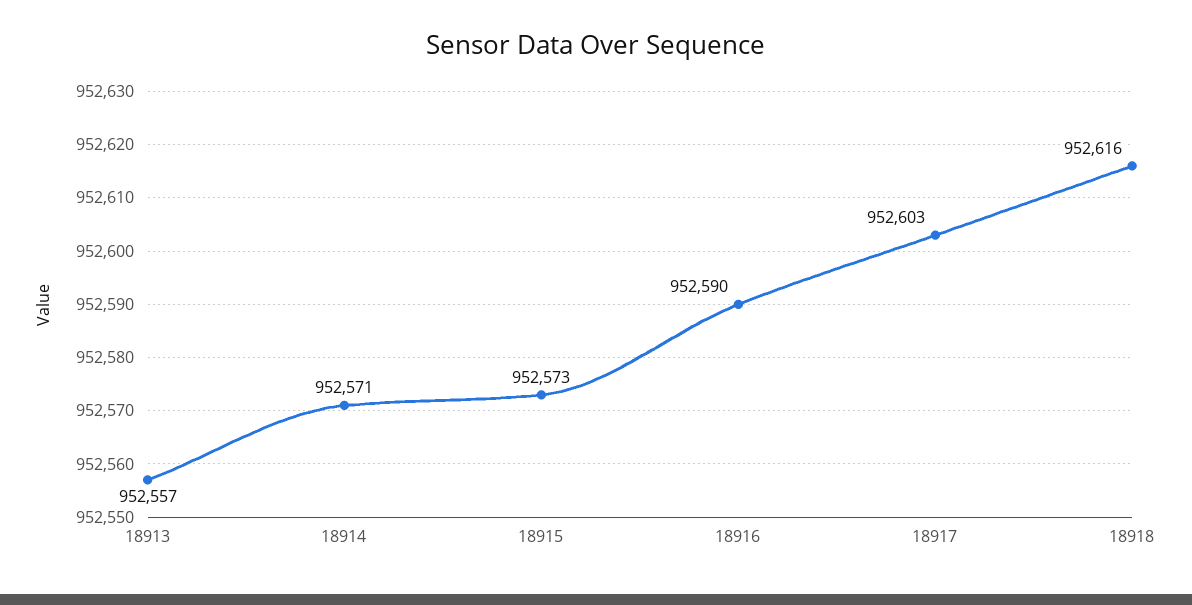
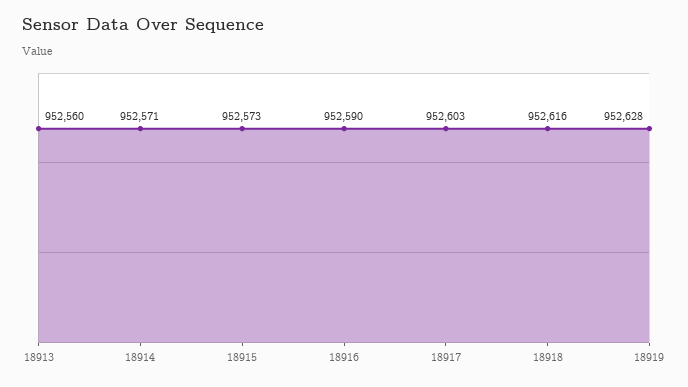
18913: 952557 -> 952560
18919: none -> 952628

